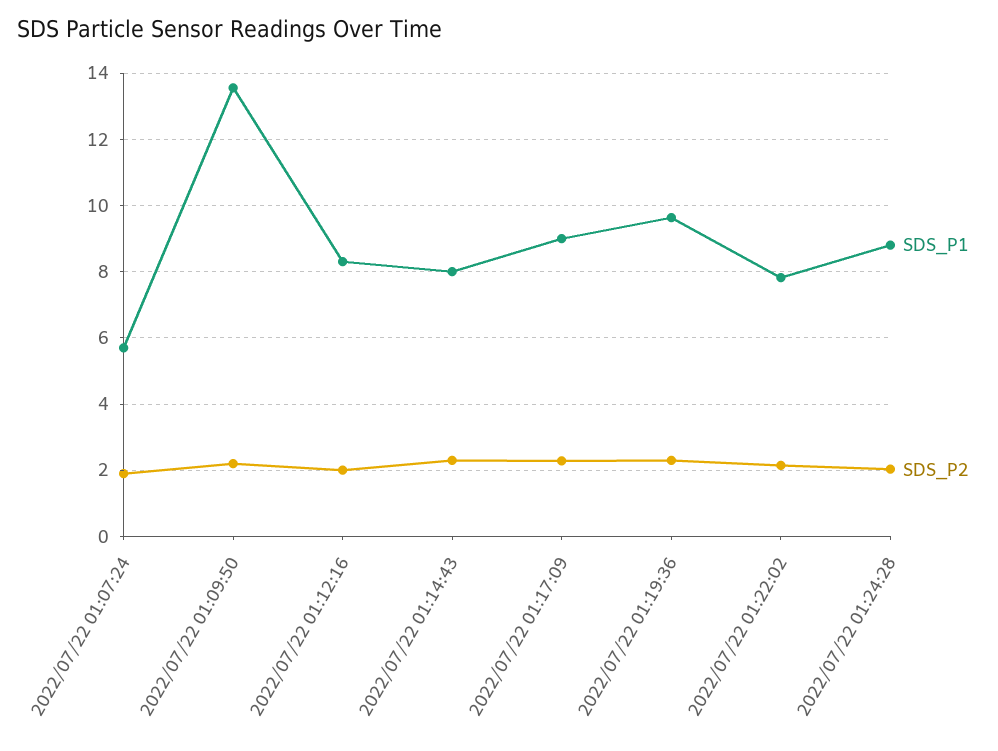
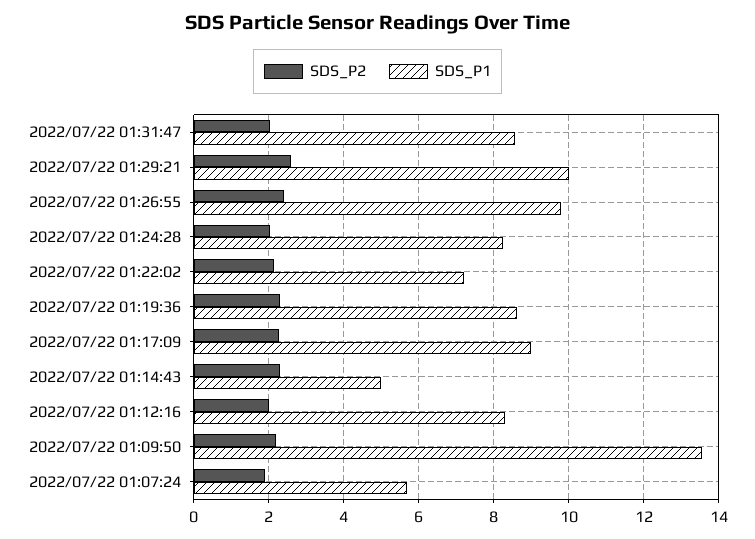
SDS_P1, 2022/07/22 01:14:43: 8 -> 5
SDS_P1, 2022/07/22 01:19:36: 9.6 -> 8.6
SDS_P1, 2022/07/22 01:22:02: 7.8 -> 7.2
SDS_P1, 2022/07/22 01:24:28: 8.8 -> 8.2
SDS_P2, 2022/07/22 01:31:47: none -> 2
SDS_P1, 2022/07/22 01:31:47: none -> 8.6
SDS_P2, 2022/07/22 01:29:21: none -> 2.6
SDS_P1, 2022/07/22 01:29:21: none -> 10
SDS_P2, 2022/07/22 01:26:55: none -> 2.4
SDS_P1, 2022/07/22 01:26:55: none -> 9.8

